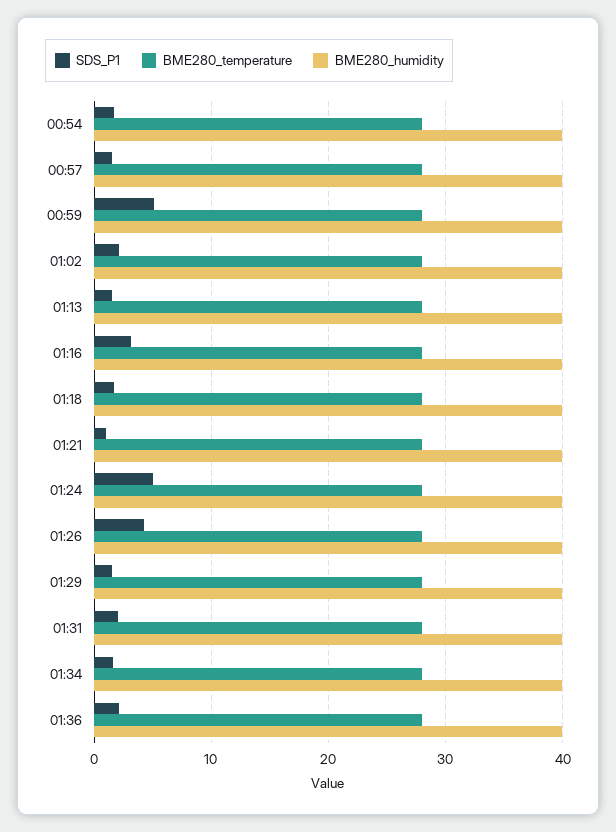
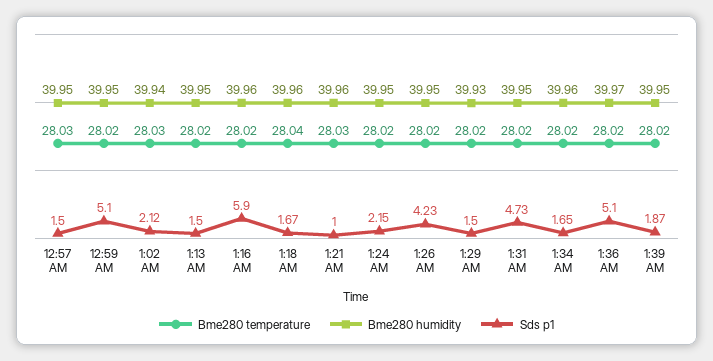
SDS_P1, 00:54: 2 -> none
BME280_temperature, 00:54: 28 -> none
BME280_humidity, 00:54: 40 -> none
SDS_P1, 01:16: 3 -> 5.9
SDS_P1, 01:24: 5 -> 2.15
SDS_P1, 01:31: 2 -> 4.73
SDS_P1, 01:36: 2 -> 5.1
BME280_temperature, 1:39 AM: none -> 28.02
BME280_humidity, 1:39 AM: none -> 39.95
SDS_P1, 1:39 AM: none -> 1.87

